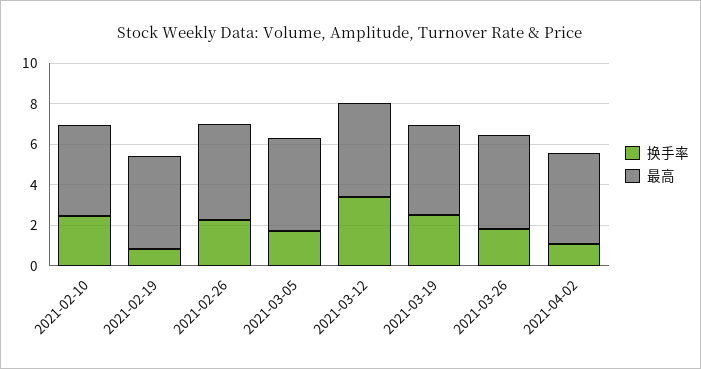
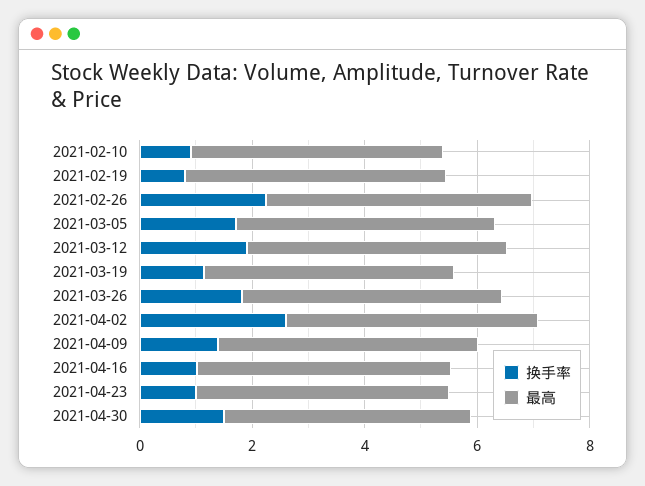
换手率, 2021-02-10: 2.5 -> 1
换手率, 2021-03-12: 3.5 -> 2
换手率, 2021-03-19: 2.5 -> 1
换手率, 2021-04-02: 1 -> 2.5
换手率, 2021-04-09: none -> 1.5
最高, 2021-04-09: none -> 4.5
换手率, 2021-04-16: none -> 1
最高, 2021-04-16: none -> 4.5
换手率, 2021-04-23: none -> 1
最高, 2021-04-23: none -> 4.5
换手率, 2021-04-30: none -> 1.5
最高, 2021-04-30: none -> 4.5

